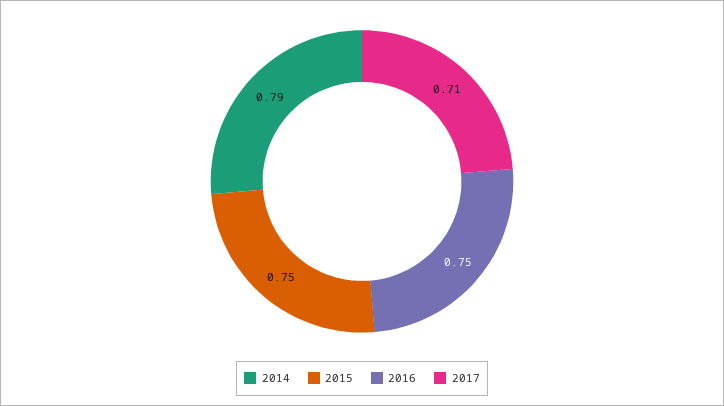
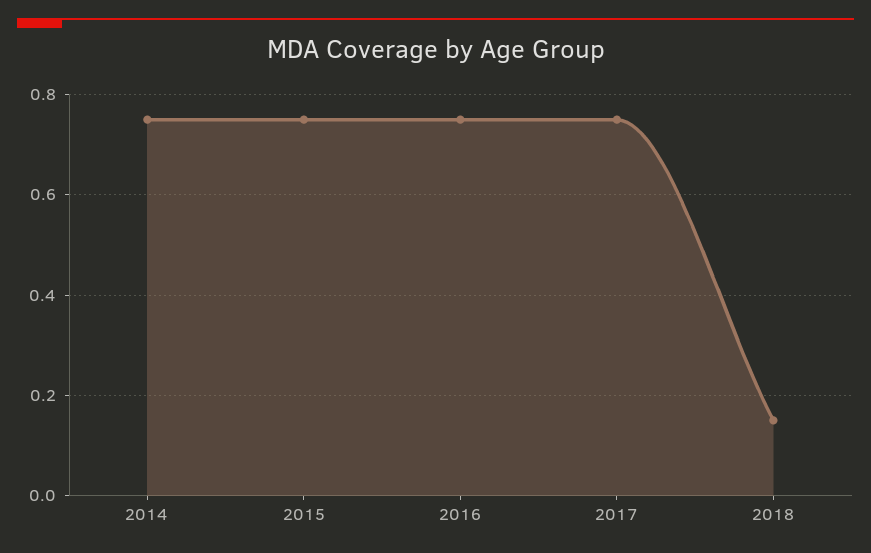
2014: 0.79 -> 0.75
2017: 0.71 -> 0.75
2018: none -> 0.15

